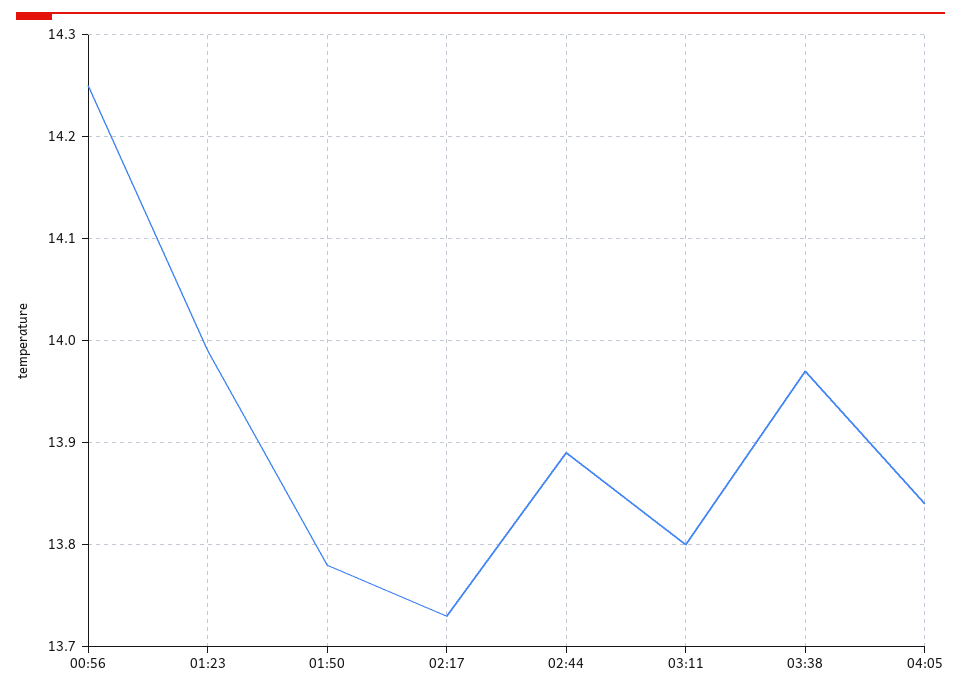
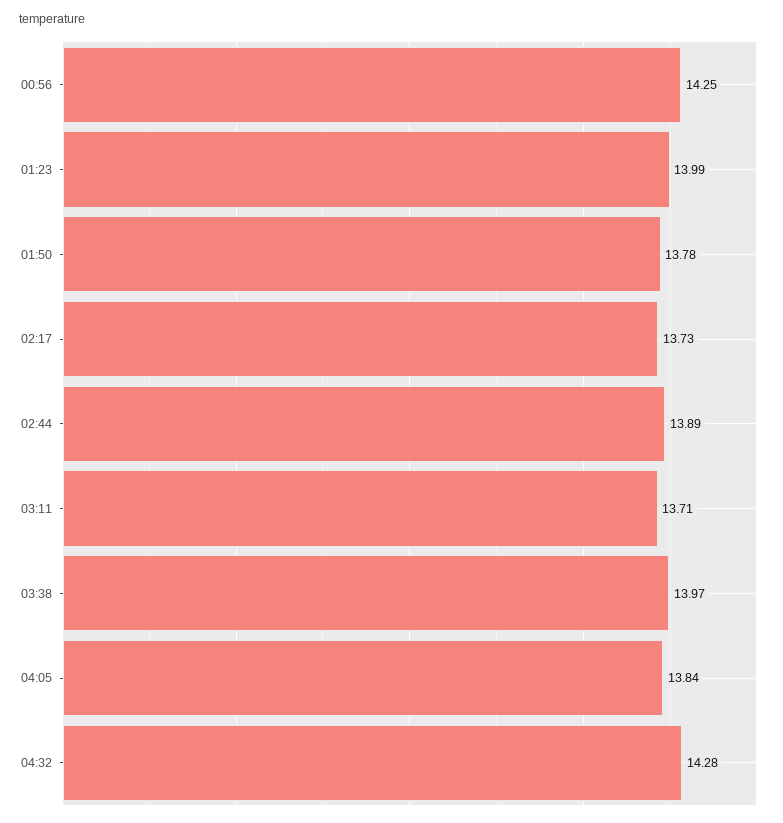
03:11: 13.8 -> 13.71
04:32: none -> 14.28

